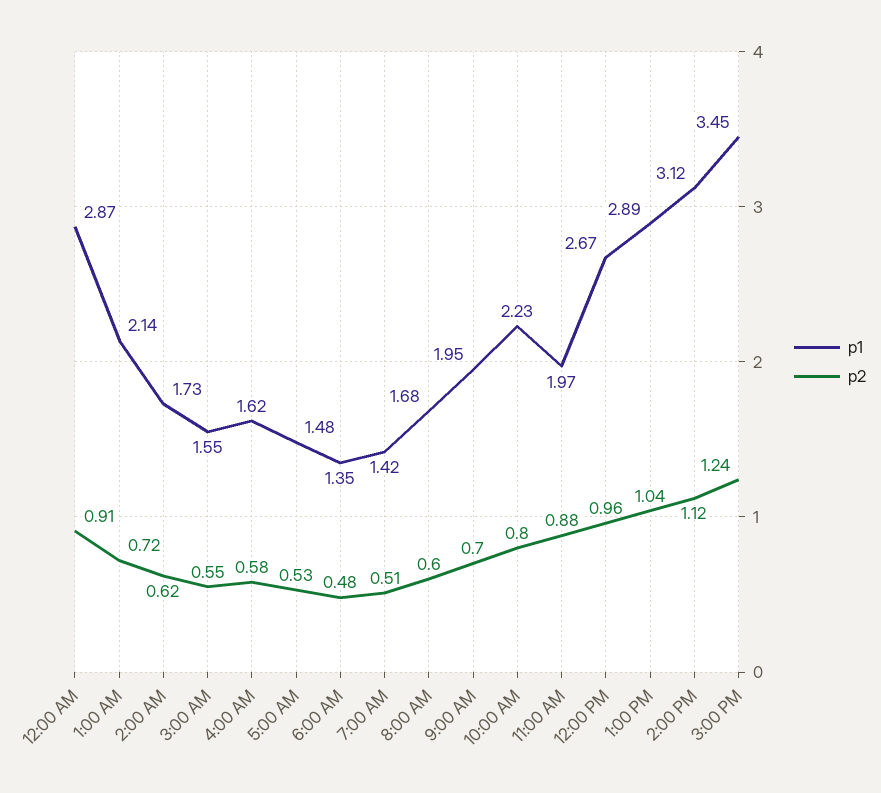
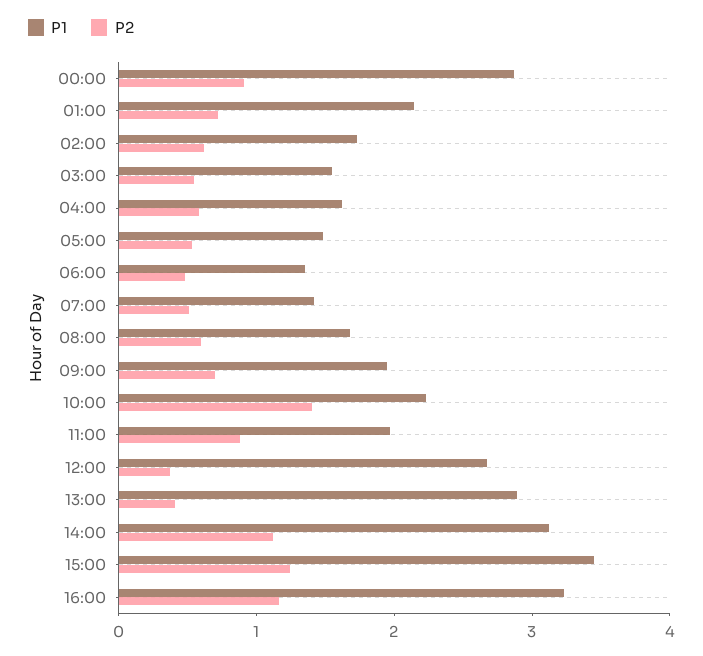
p2, 10:00 AM: 0.8 -> 1.4
p2, 12:00 PM: 0.96 -> 0.4
p2, 1:00 PM: 1.04 -> 0.4
p1, 16:00: none -> 3.2
p2, 16:00: none -> 1.2

